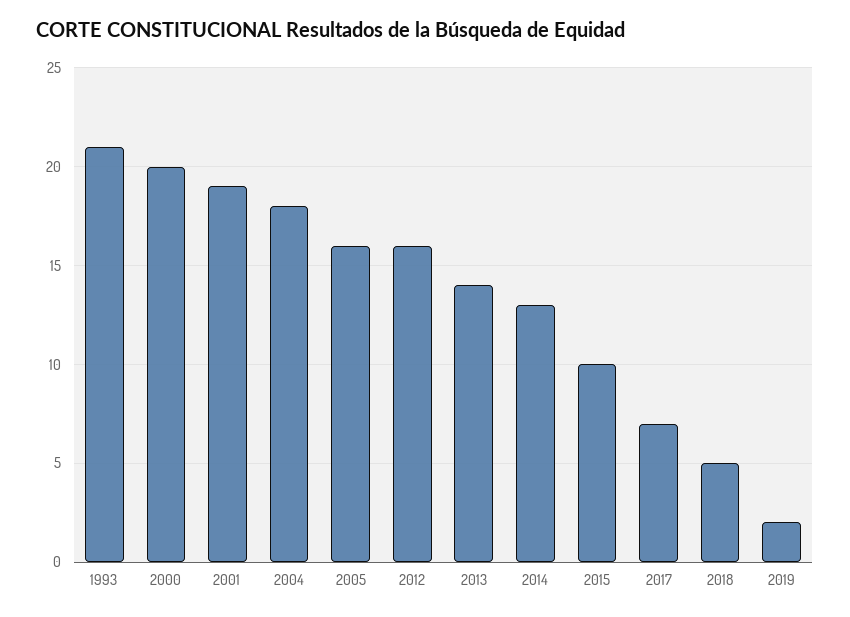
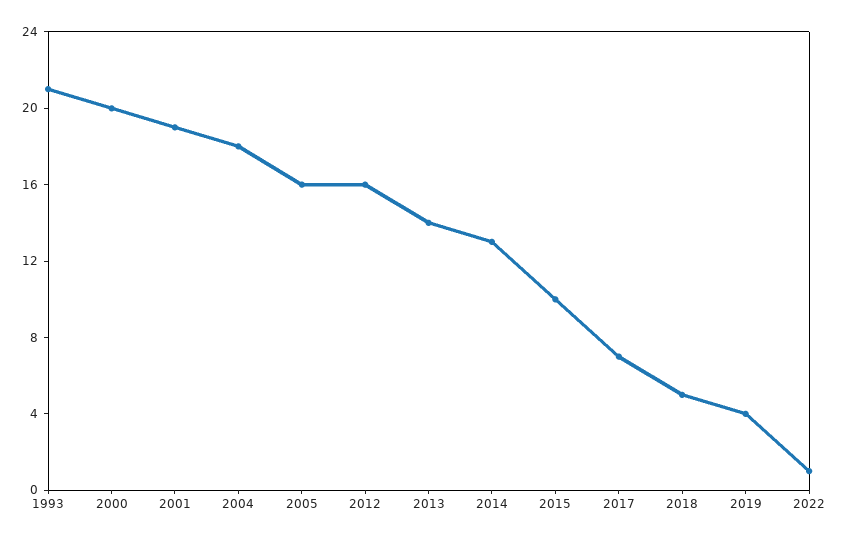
2019: 2 -> 4
2022: none -> 1

